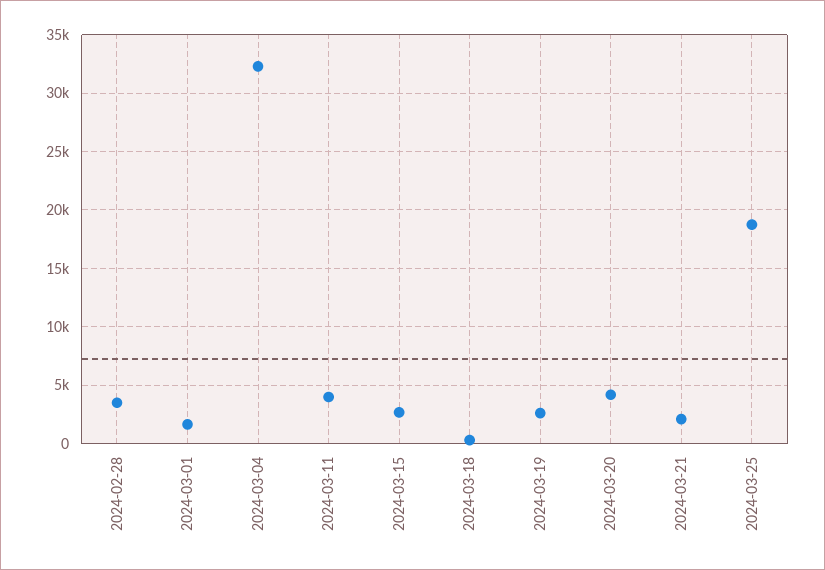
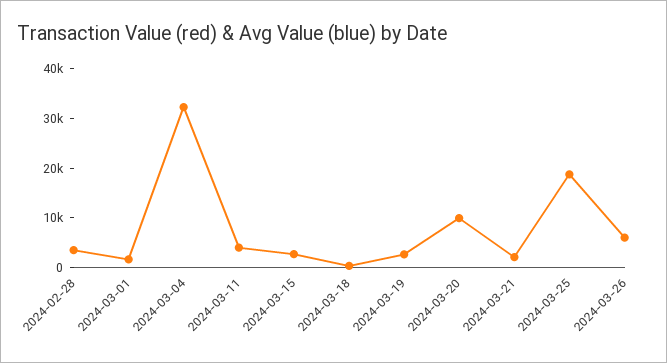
2024-03-20: 4000 -> 10000
2024-03-26: none -> 6000

